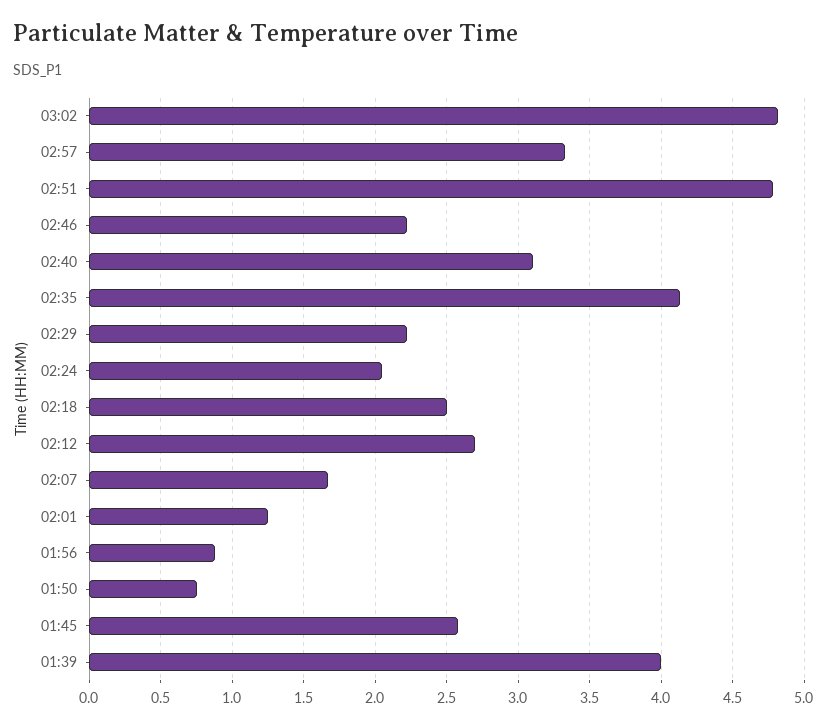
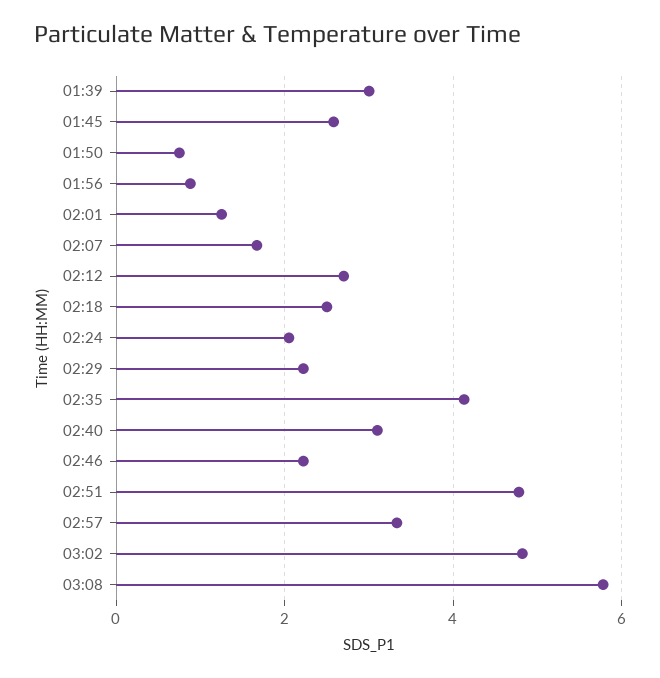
01:39: 4 -> 3
03:08: none -> 5.8

